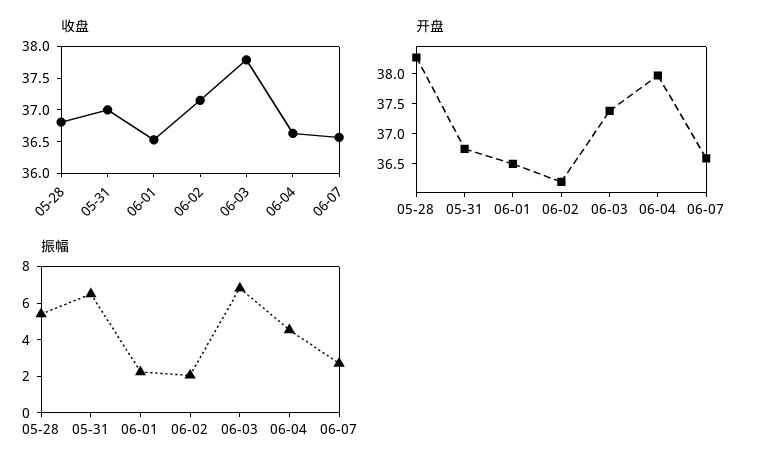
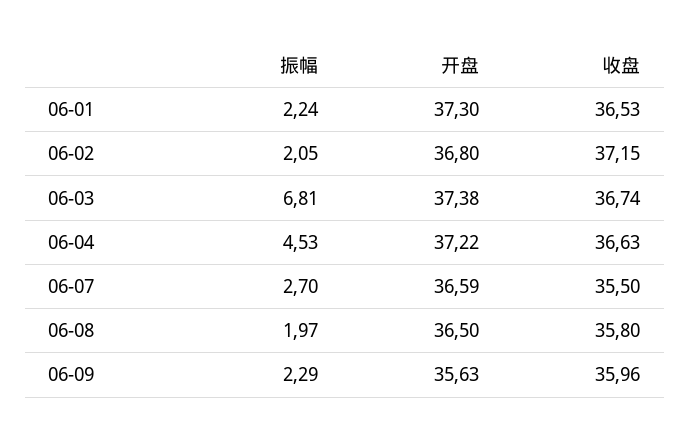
收盘, 05-28: 36.75 -> none
收盘, 05-31: 37 -> none
收盘, 06-03: 37.75 -> 36.74
收盘, 06-07: 36.5 -> 35.5
开盘, 05-28: 38.25 -> none
开盘, 05-31: 36.75 -> none
开盘, 06-01: 36.5 -> 37.3
开盘, 06-02: 36.25 -> 36.8
开盘, 06-04: 38 -> 37.22
振幅, 05-28: 5.5 -> none
振幅, 05-31: 6.5 -> none
振幅, 06-08: none -> 1.97
开盘, 06-08: none -> 36.5
收盘, 06-08: none -> 35.8
振幅, 06-09: none -> 2.29
开盘, 06-09: none -> 35.63
收盘, 06-09: none -> 35.96

